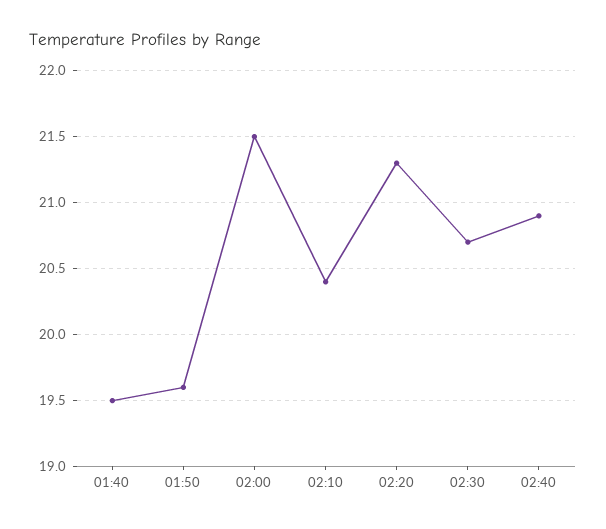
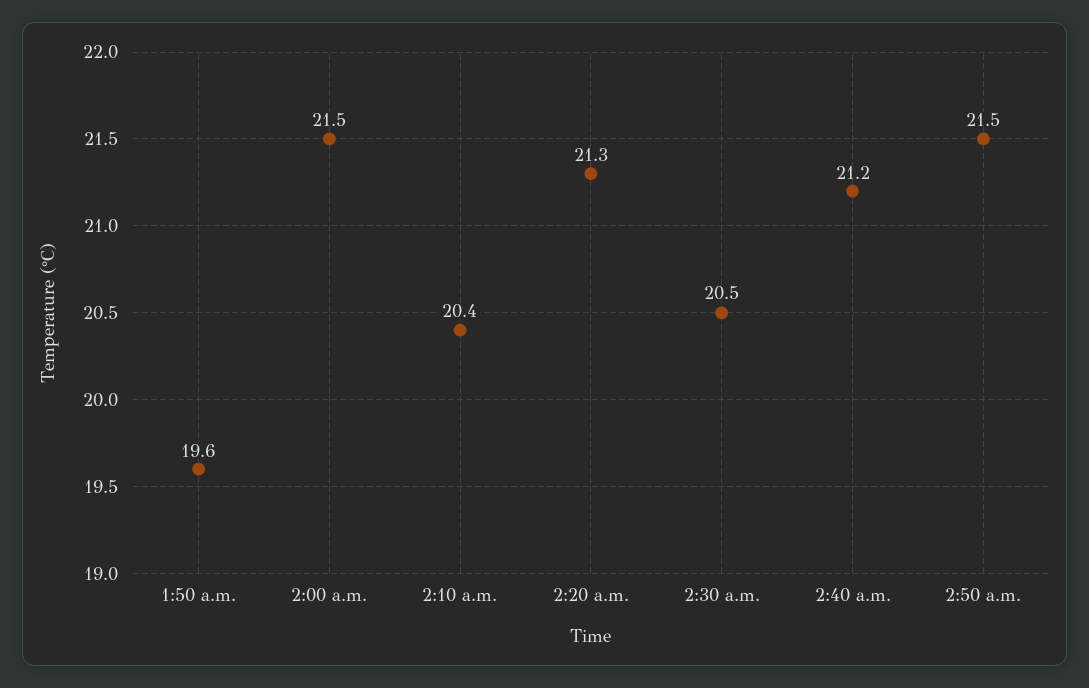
01:40: 19.5 -> none
02:30: 20.7 -> 20.5
02:40: 20.9 -> 21.2
2:50 a.m.: none -> 21.5

